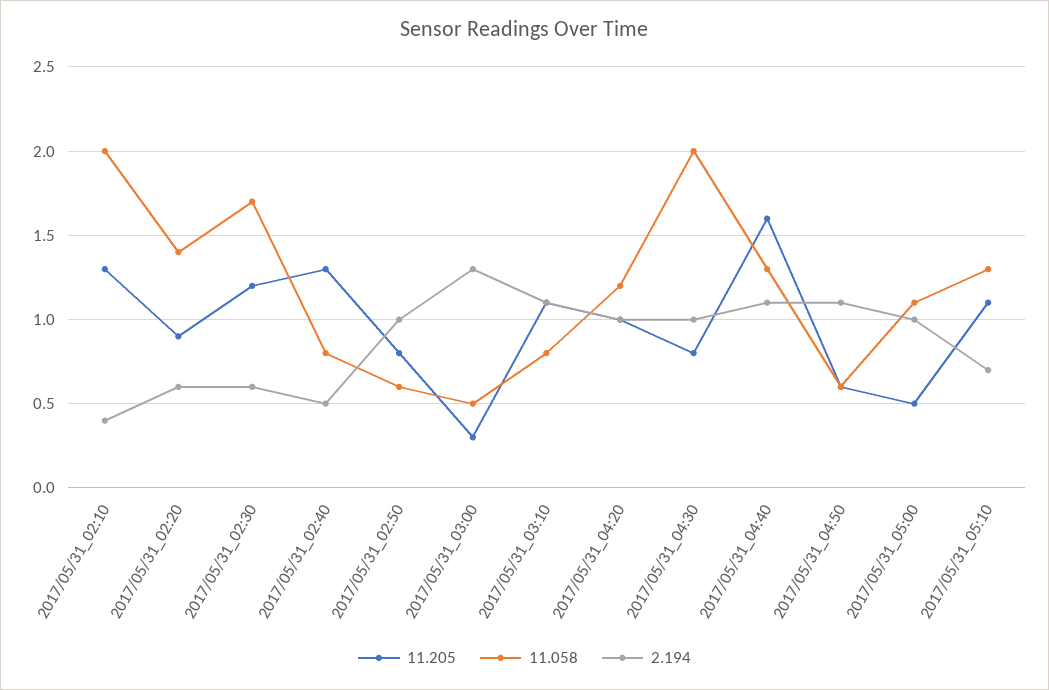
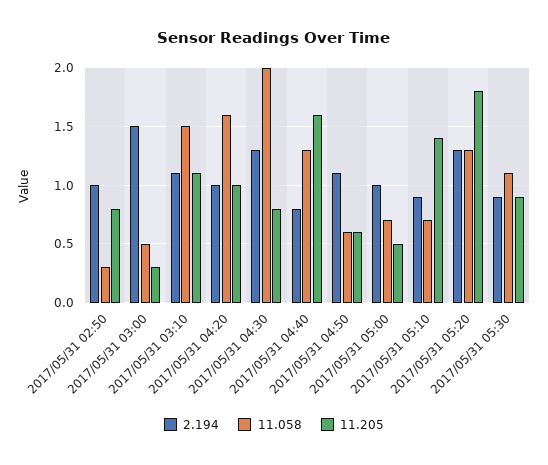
11.205, 2017/05/31_02:10: 1.3 -> none
11.058, 2017/05/31_02:10: 2 -> none
2.194, 2017/05/31_02:10: 0.4 -> none
11.205, 2017/05/31_02:20: 0.9 -> none
11.058, 2017/05/31_02:20: 1.4 -> none
2.194, 2017/05/31_02:20: 0.6 -> none
11.205, 2017/05/31_02:30: 1.2 -> none
11.058, 2017/05/31_02:30: 1.7 -> none
2.194, 2017/05/31_02:30: 0.6 -> none
11.205, 2017/05/31_02:40: 1.3 -> none
11.058, 2017/05/31_02:40: 0.8 -> none
2.194, 2017/05/31_02:40: 0.5 -> none
11.058, 2017/05/31_02:50: 0.6 -> 0.3
2.194, 2017/05/31_03:00: 1.3 -> 1.5
11.058, 2017/05/31_03:10: 0.8 -> 1.5
11.058, 2017/05/31_04:20: 1.2 -> 1.6
2.194, 2017/05/31_04:30: 1 -> 1.3
2.194, 2017/05/31_04:40: 1.1 -> 0.8
11.058, 2017/05/31_05:00: 1.1 -> 0.7
11.205, 2017/05/31_05:10: 1.1 -> 1.4
11.058, 2017/05/31_05:10: 1.3 -> 0.7
2.194, 2017/05/31_05:10: 0.7 -> 0.9
2.194, 2017/05/31 05:20: none -> 1.3
11.058, 2017/05/31 05:20: none -> 1.3
11.205, 2017/05/31 05:20: none -> 1.8
2.194, 2017/05/31 05:30: none -> 0.9
11.058, 2017/05/31 05:30: none -> 1.1
11.205, 2017/05/31 05:30: none -> 0.9

